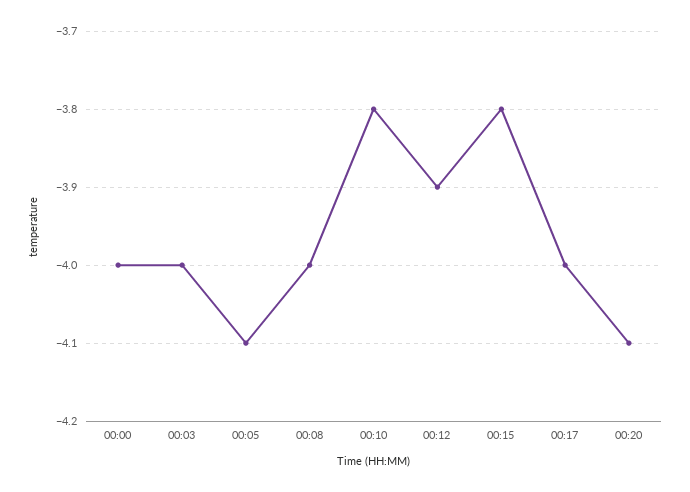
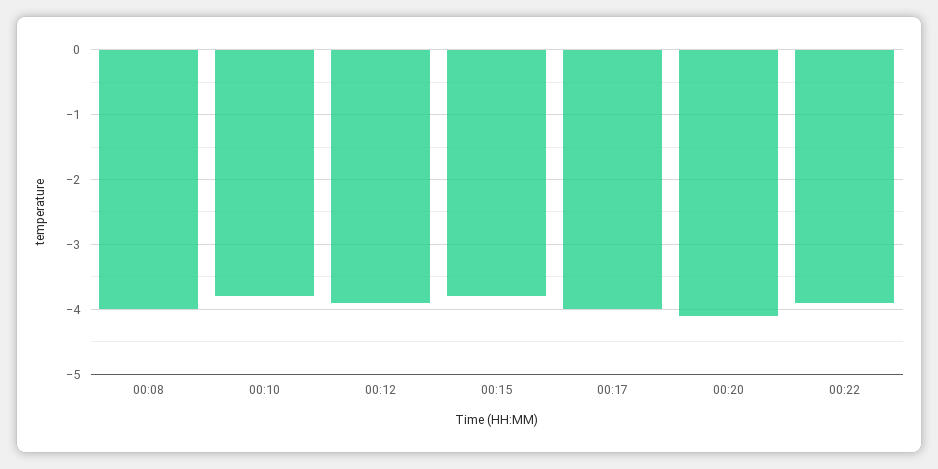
00:00: -4 -> none
00:03: -4 -> none
00:05: -4.1 -> none
00:22: none -> -3.9

